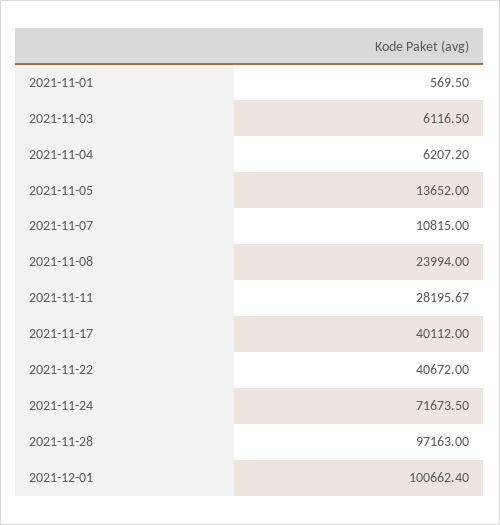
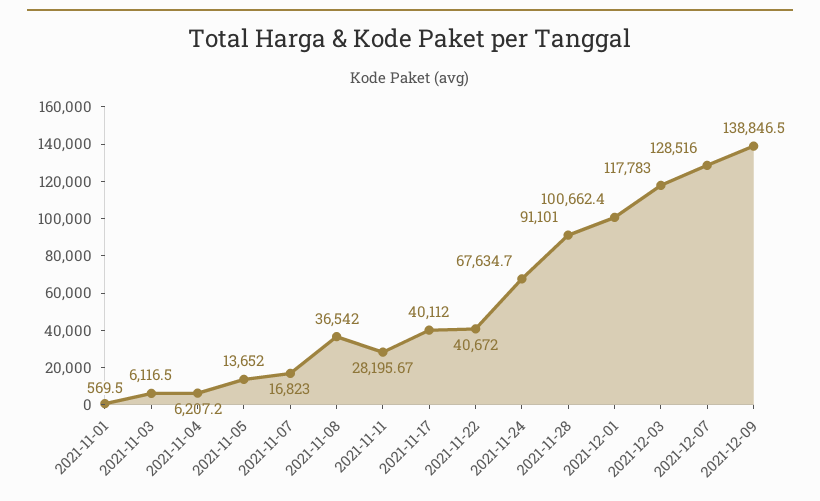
2021-11-07: 10815 -> 16823
2021-11-08: 23994 -> 36542
2021-11-24: 71673.5 -> 67634.7
2021-11-28: 97163 -> 91101
2021-12-03: none -> 117783
2021-12-07: none -> 128516
2021-12-09: none -> 138846.5

